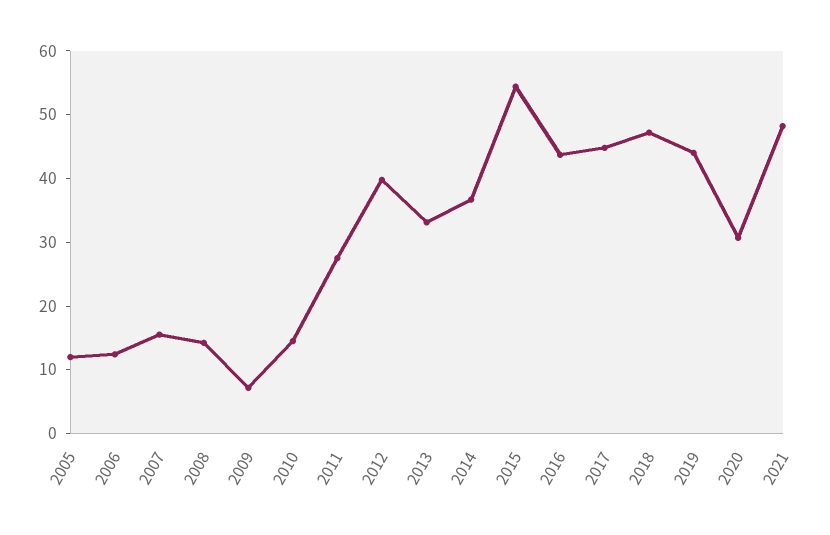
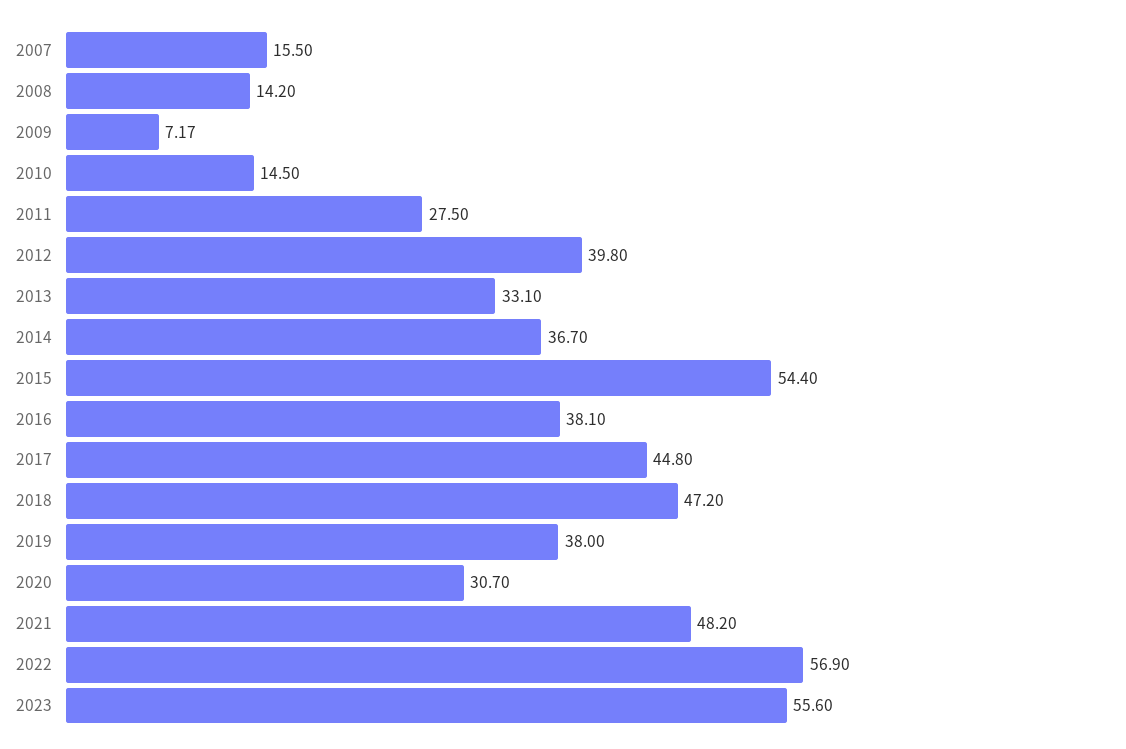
2005: 12 -> none
2006: 12 -> none
2016: 44 -> 38.1
2019: 44 -> 38
2022: none -> 56.9
2023: none -> 55.6

